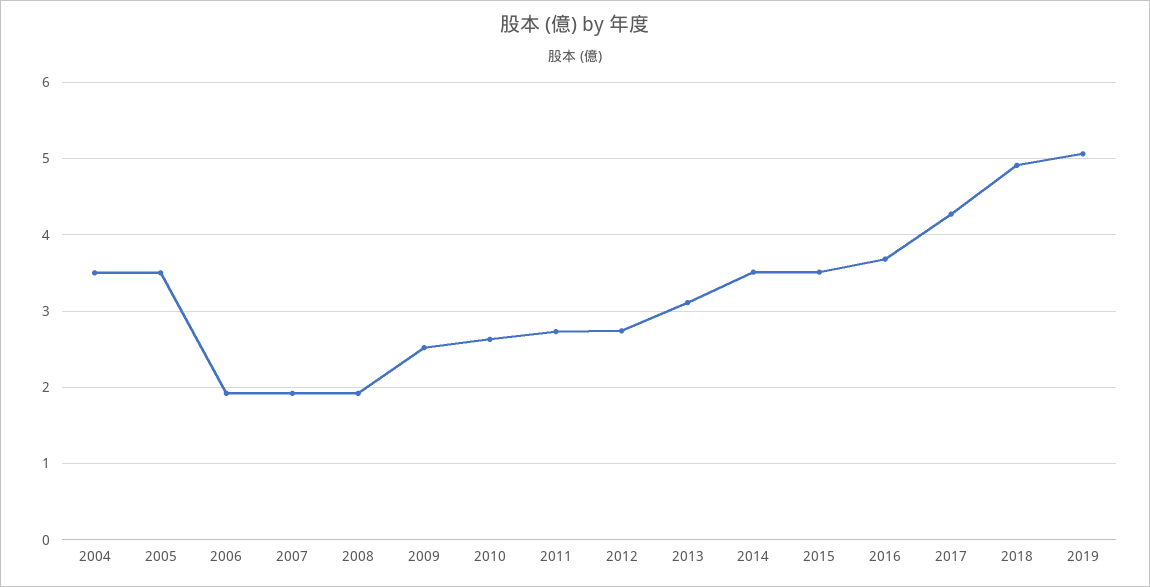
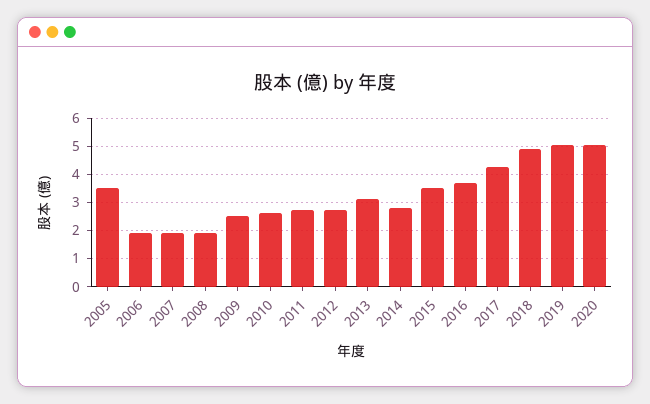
2004: 3.5 -> none
2014: 3.5 -> 2.75
2020: none -> 5

